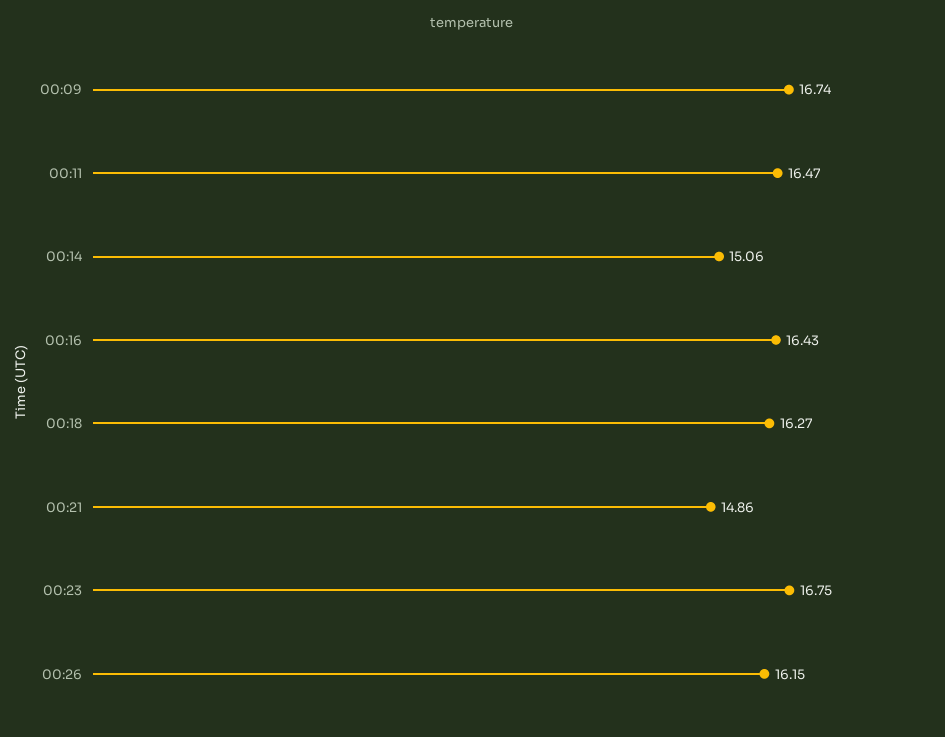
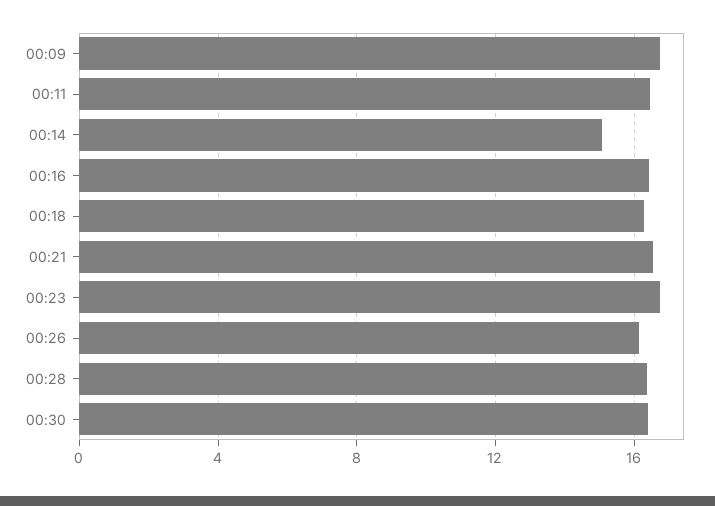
00:21: 14.86 -> 16.5
00:28: none -> 16.5
00:30: none -> 16.5

